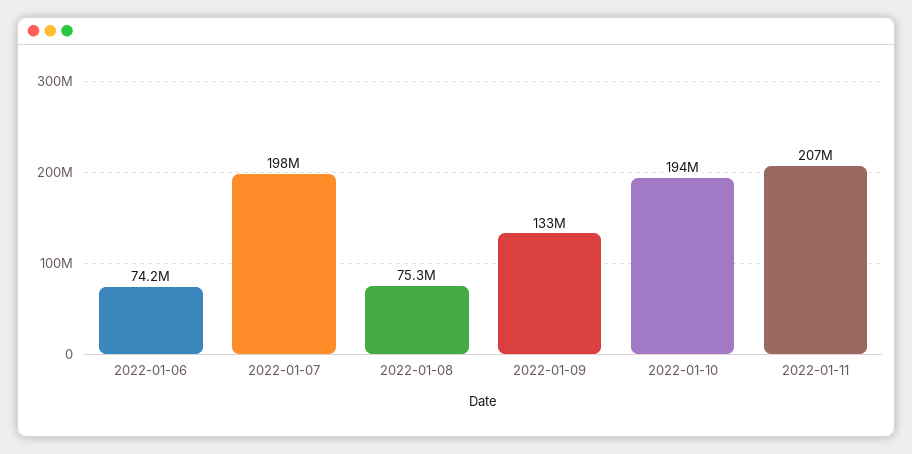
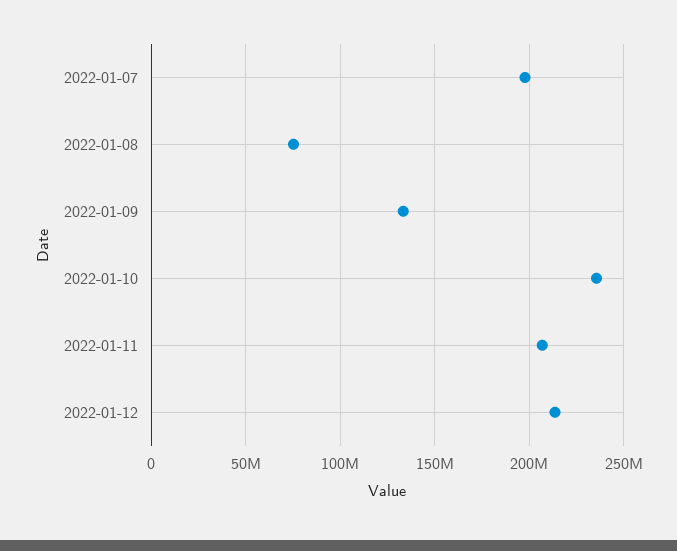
2022-01-06: 74200000 -> none
2022-01-10: 194000000 -> 235000000
2022-01-12: none -> 215000000

